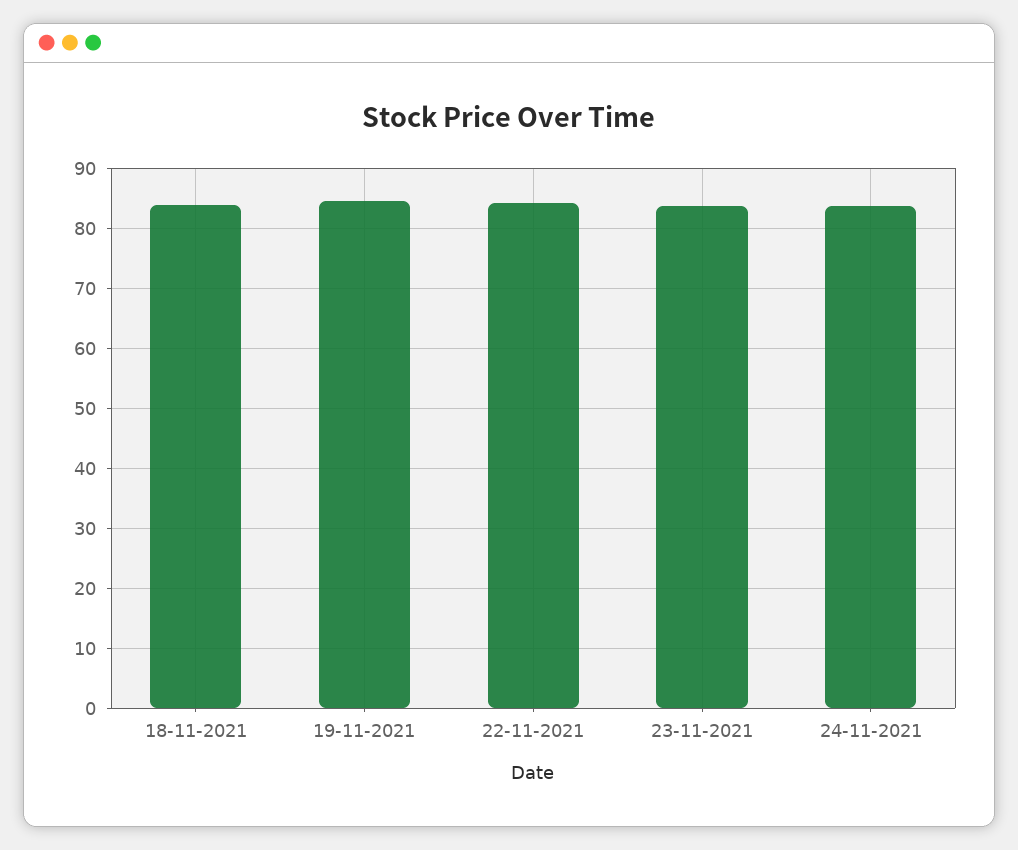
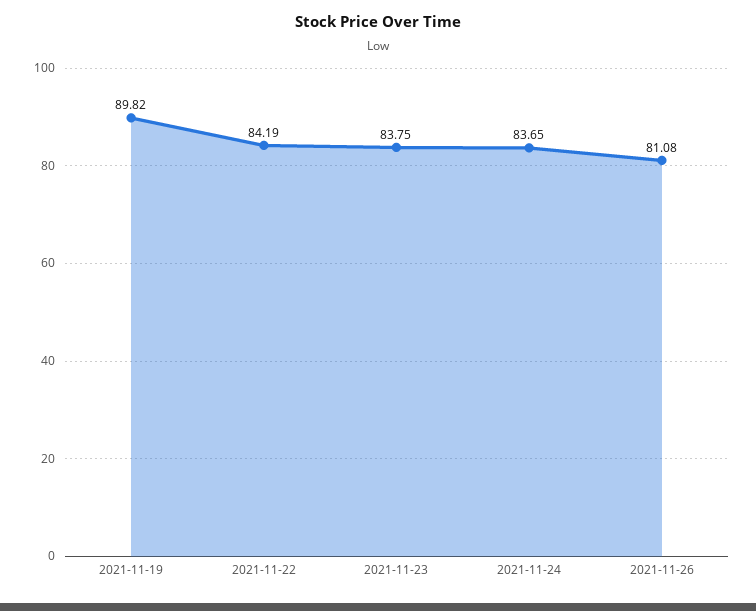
18-11-2021: 84 -> none
19-11-2021: 84 -> 89.82
2021-11-26: none -> 81.08

